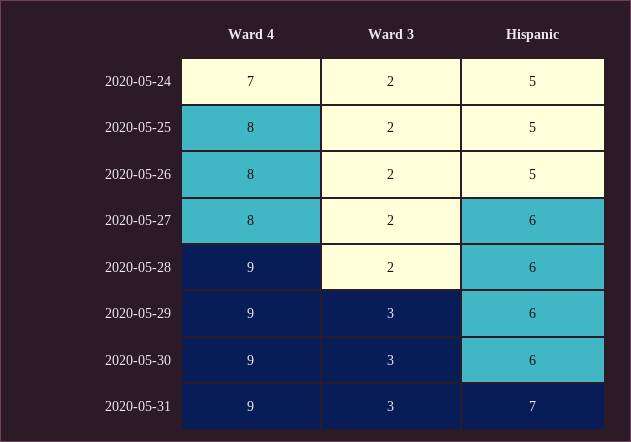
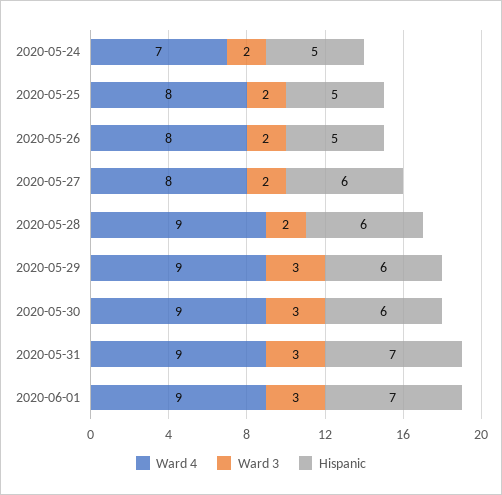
Ward 4, 2020-06-01: none -> 9
Ward 3, 2020-06-01: none -> 3
Hispanic, 2020-06-01: none -> 7

